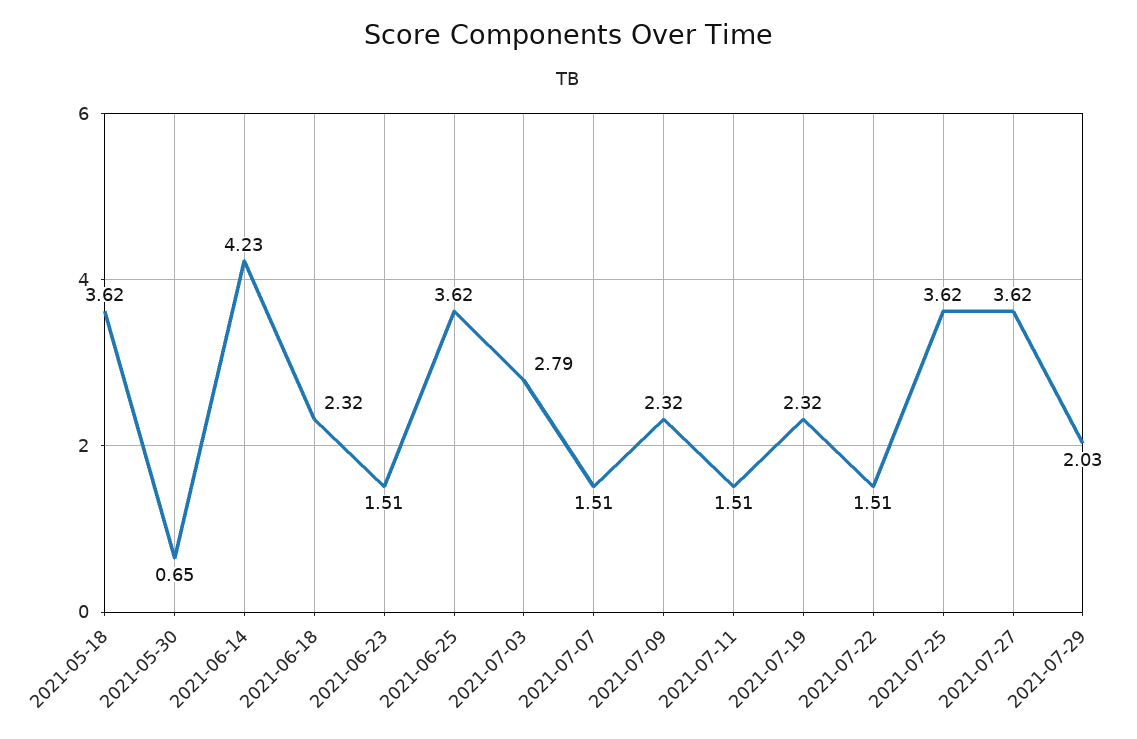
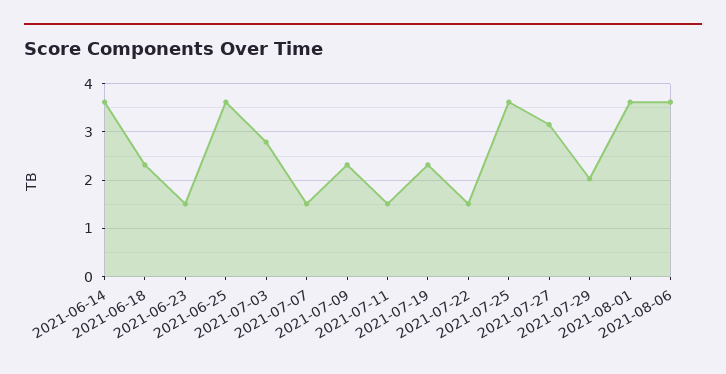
2021-05-18: 3.62 -> none
2021-05-30: 0.65 -> none
2021-06-14: 4.23 -> 3.6
2021-07-27: 3.62 -> 3.2
2021-08-01: none -> 3.6
2021-08-06: none -> 3.6

